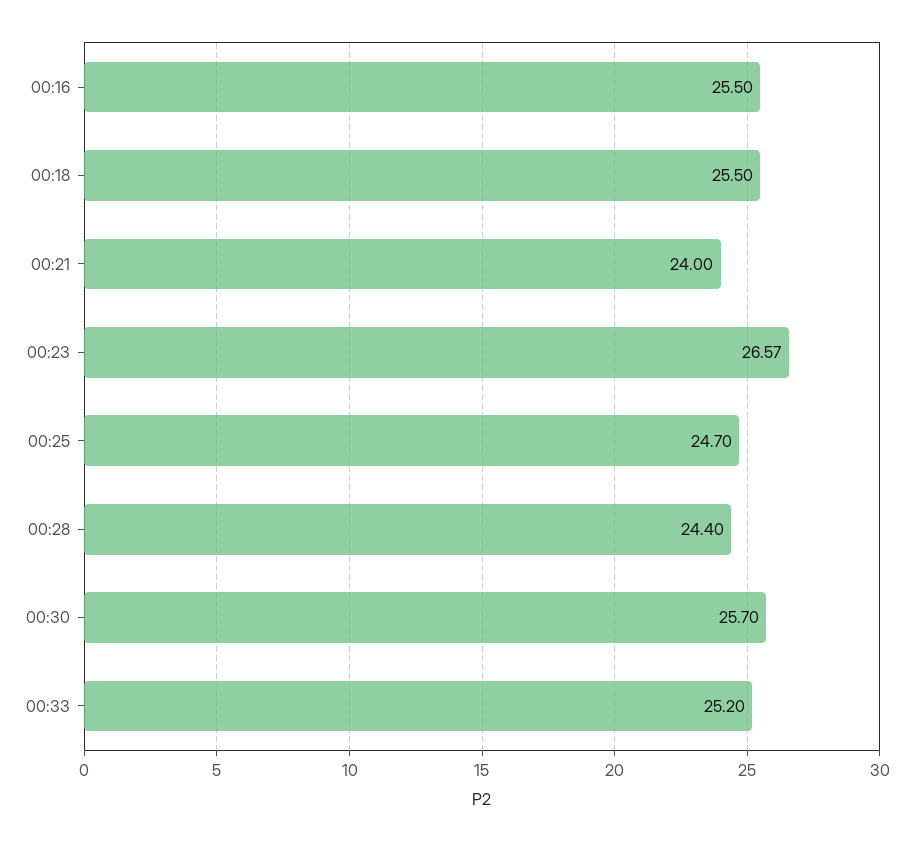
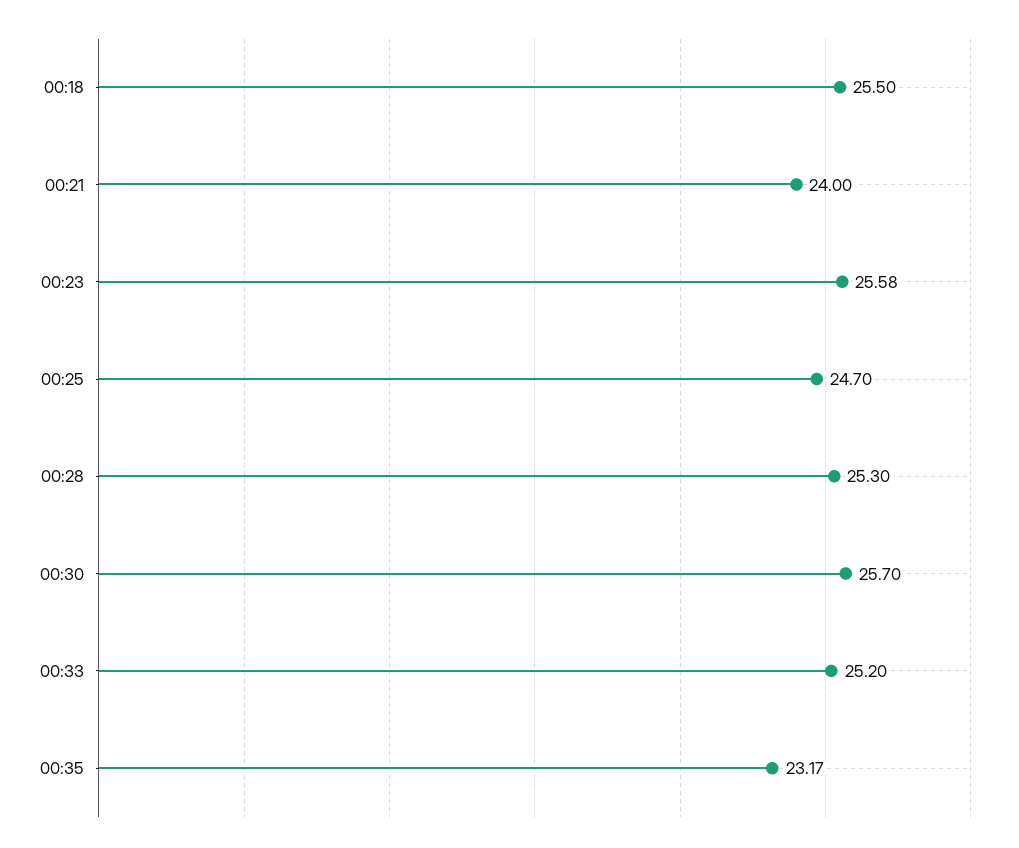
00:16: 25.5 -> none
00:23: 26.57 -> 25.58
00:28: 24.4 -> 25.3
00:35: none -> 23.17

